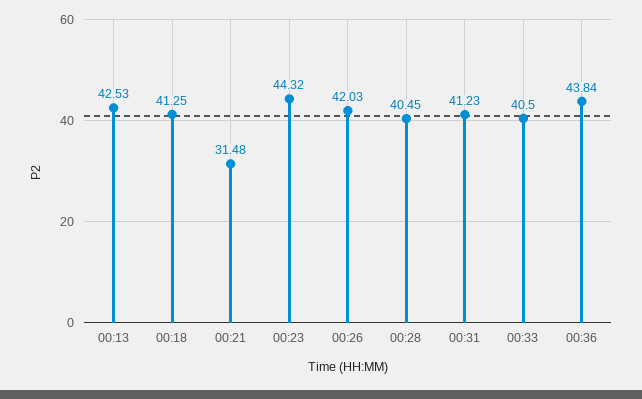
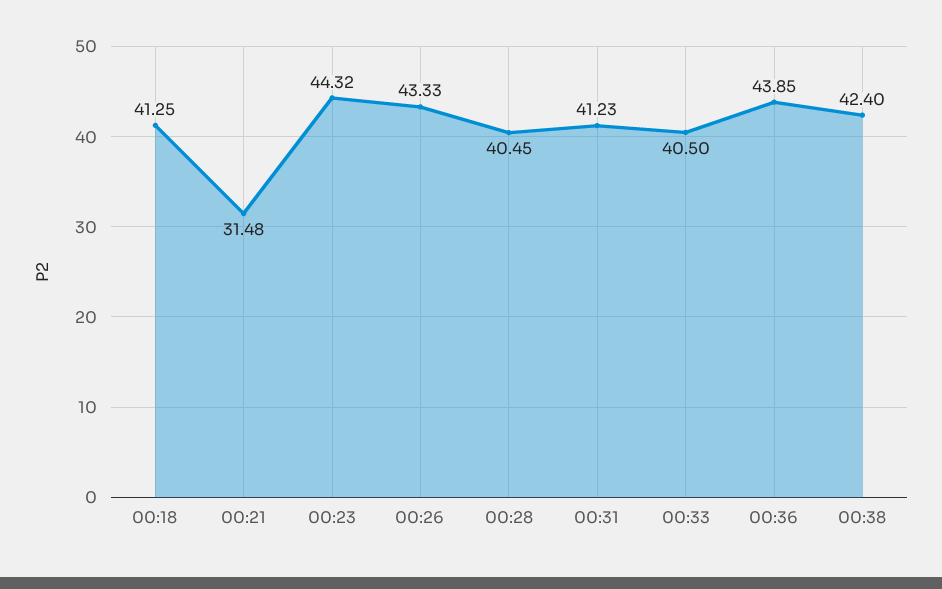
00:13: 42.53 -> none
00:26: 42.03 -> 43.33
00:36: 43.84 -> 43.85
00:38: none -> 42.4

